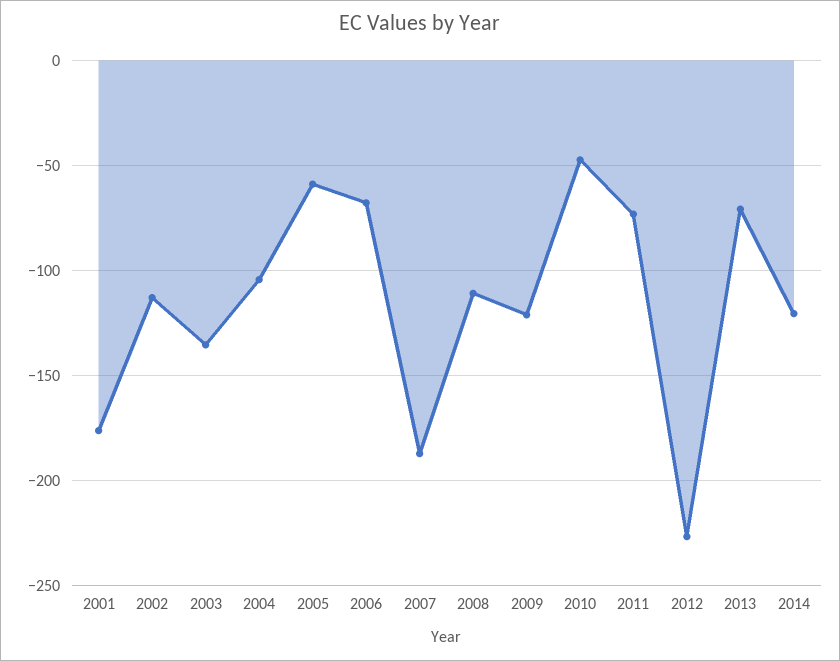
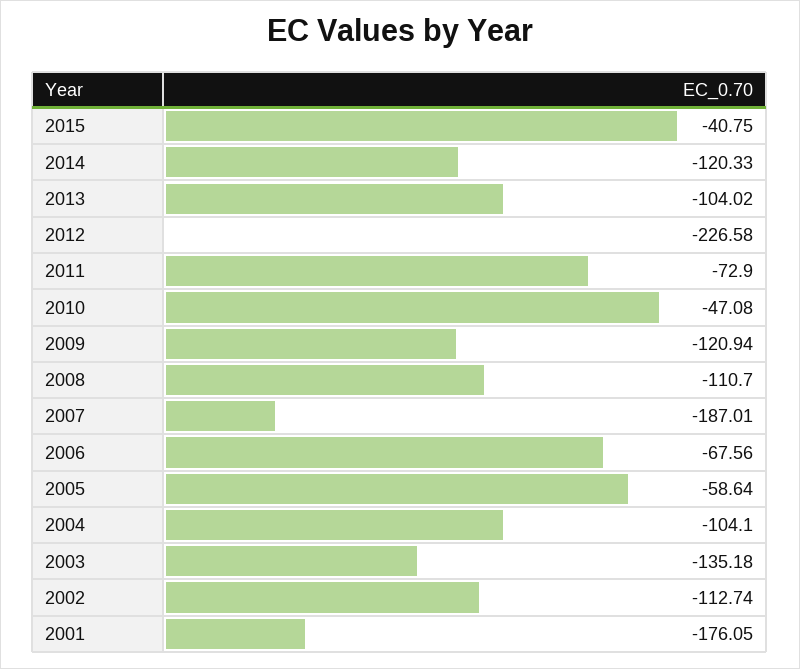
2013: -70 -> -104.02
2015: none -> -40.75

